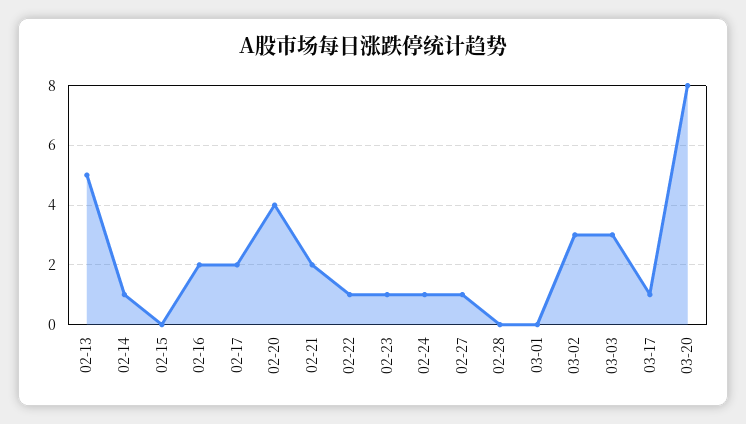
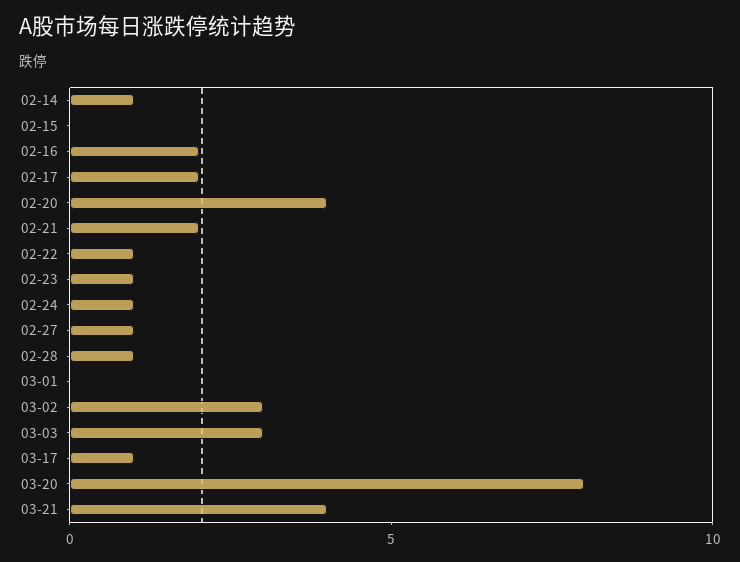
02-13: 5 -> none
02-28: 0 -> 1
03-21: none -> 4

